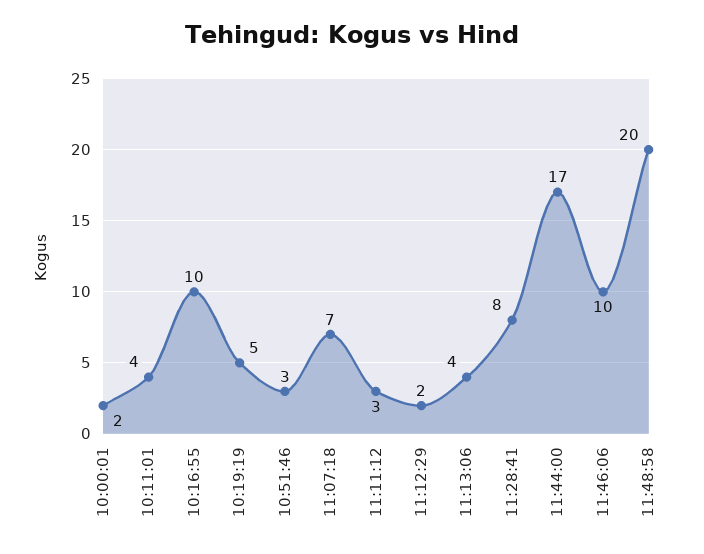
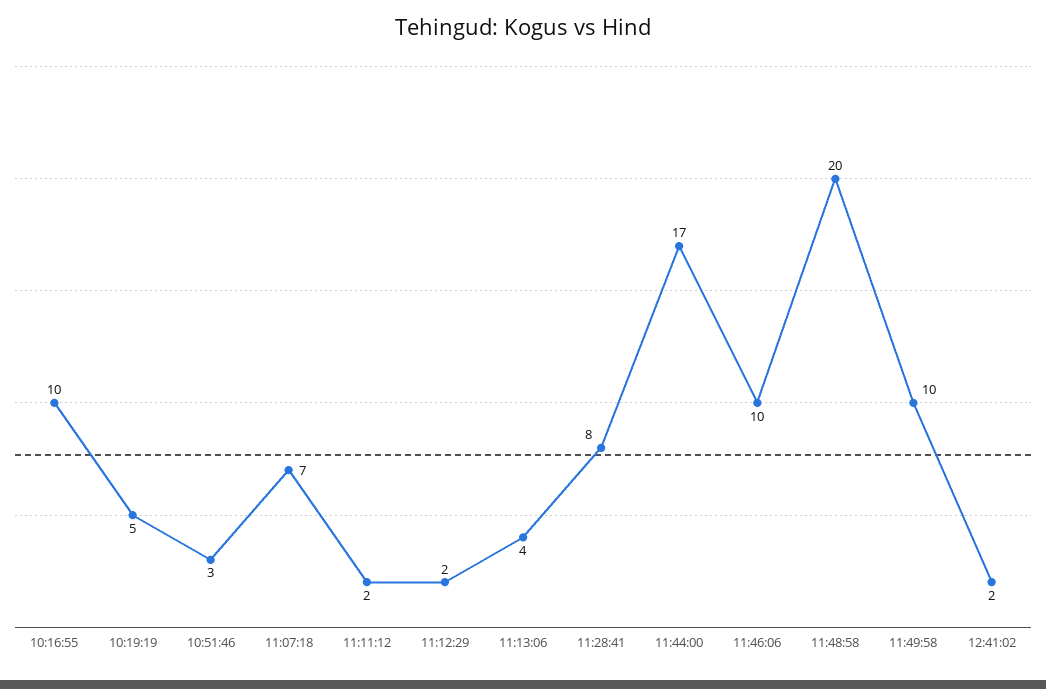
10:00:01: 2 -> none
10:11:01: 4 -> none
11:11:12: 3 -> 2
11:49:58: none -> 10
12:41:02: none -> 2

